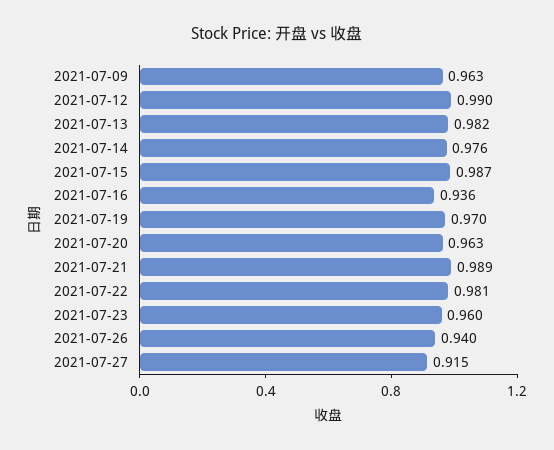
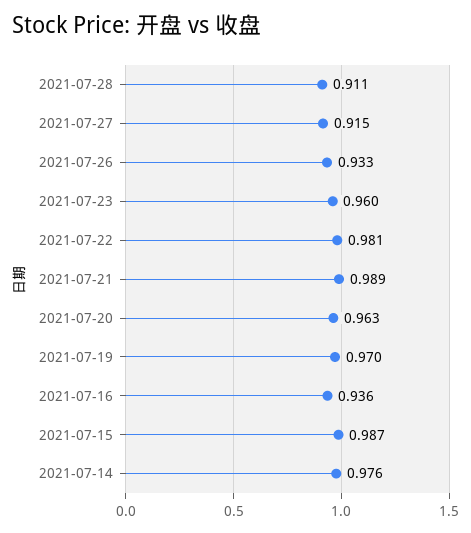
2021-07-09: 0.963 -> none
2021-07-12: 0.99 -> none
2021-07-13: 0.982 -> none
2021-07-26: 0.94 -> 0.933
2021-07-28: none -> 0.911

